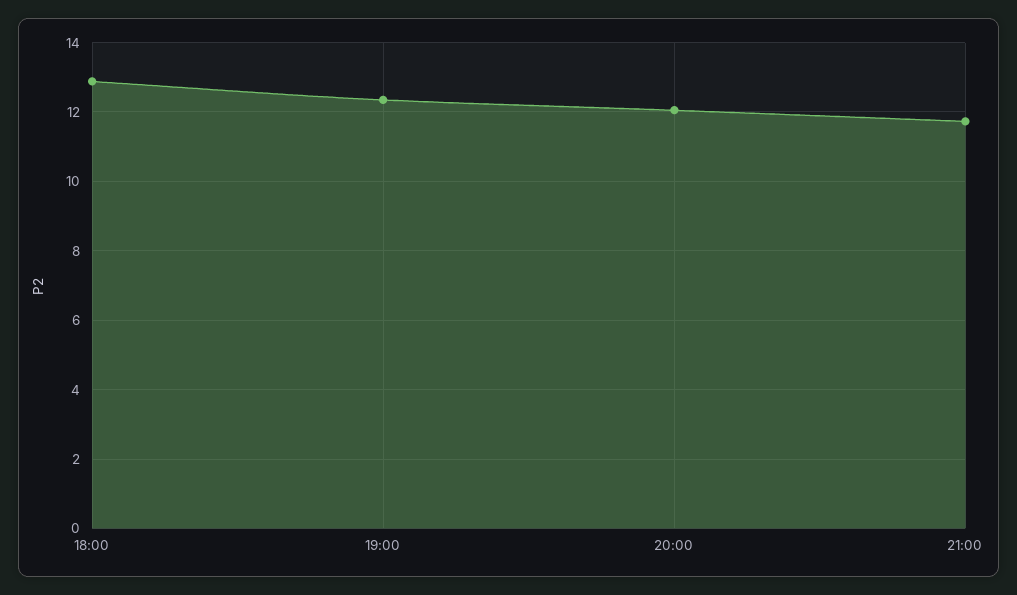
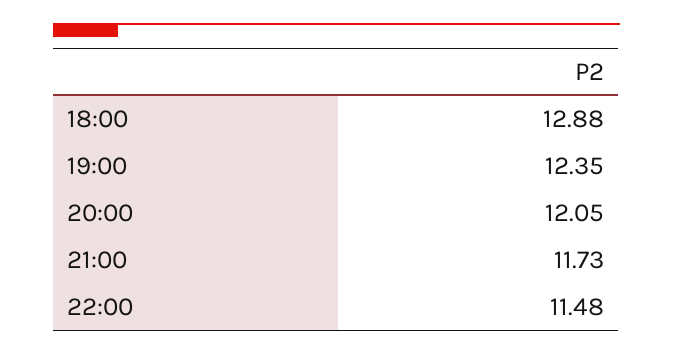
22:00: none -> 11.48

